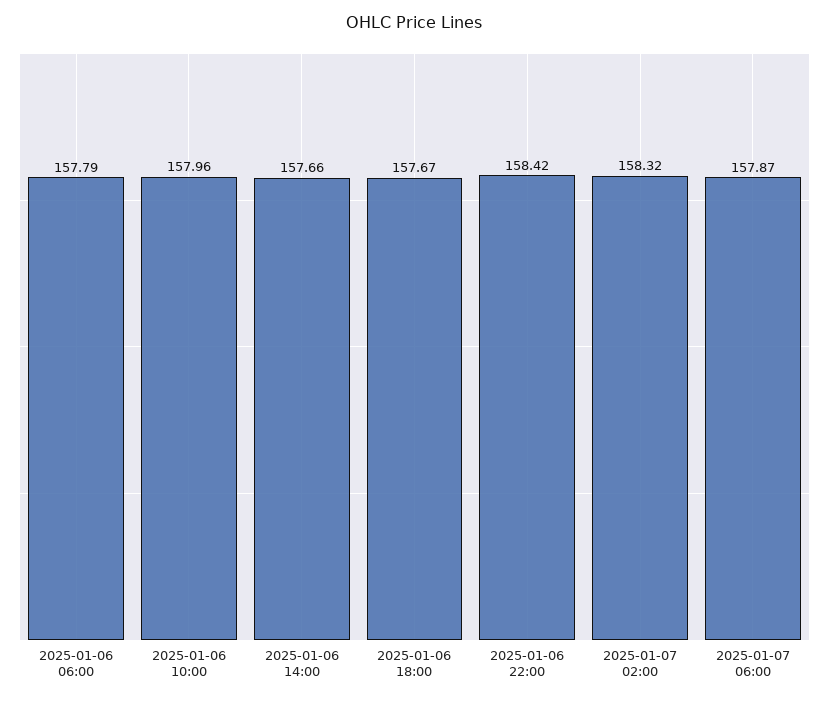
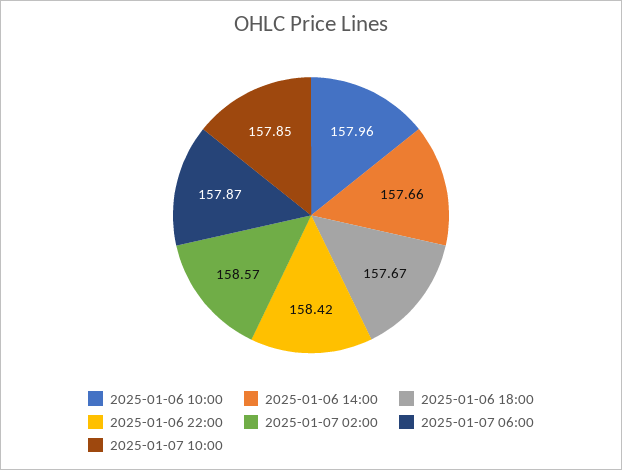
2025-01-06 06:00: 157.79 -> none
2025-01-07 02:00: 158.32 -> 158.57
2025-01-07 10:00: none -> 157.85

